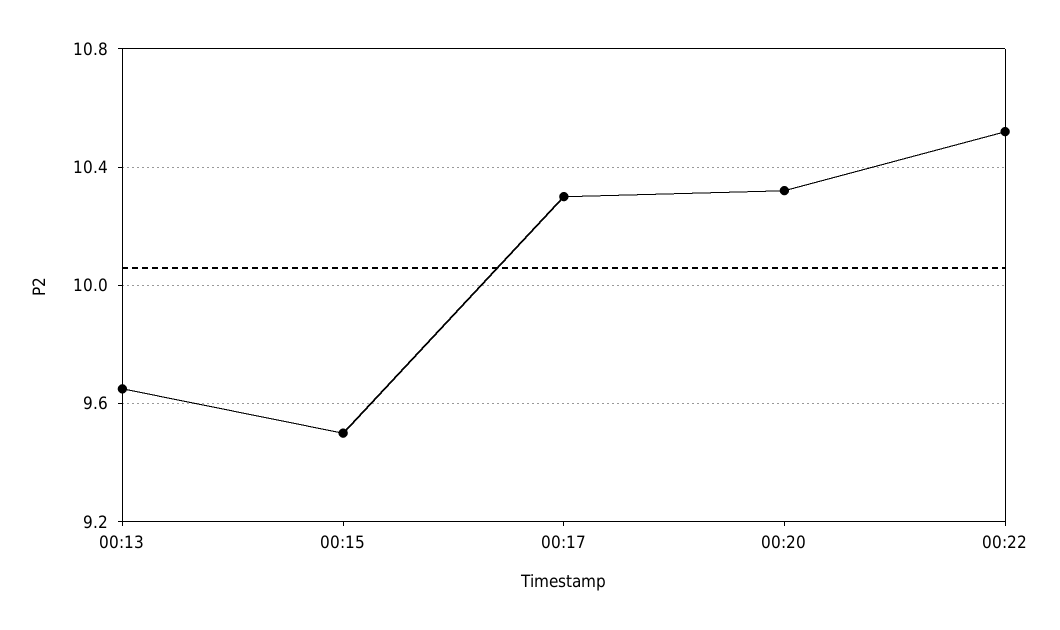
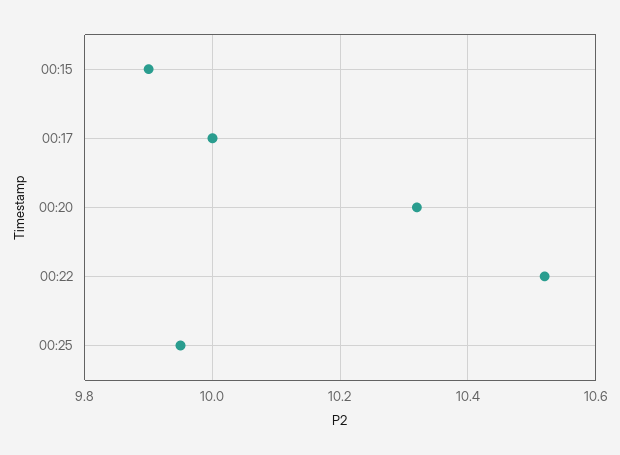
00:13: 9.65 -> none
00:15: 9.5 -> 9.9
00:17: 10.3 -> 10
00:25: none -> 9.95

